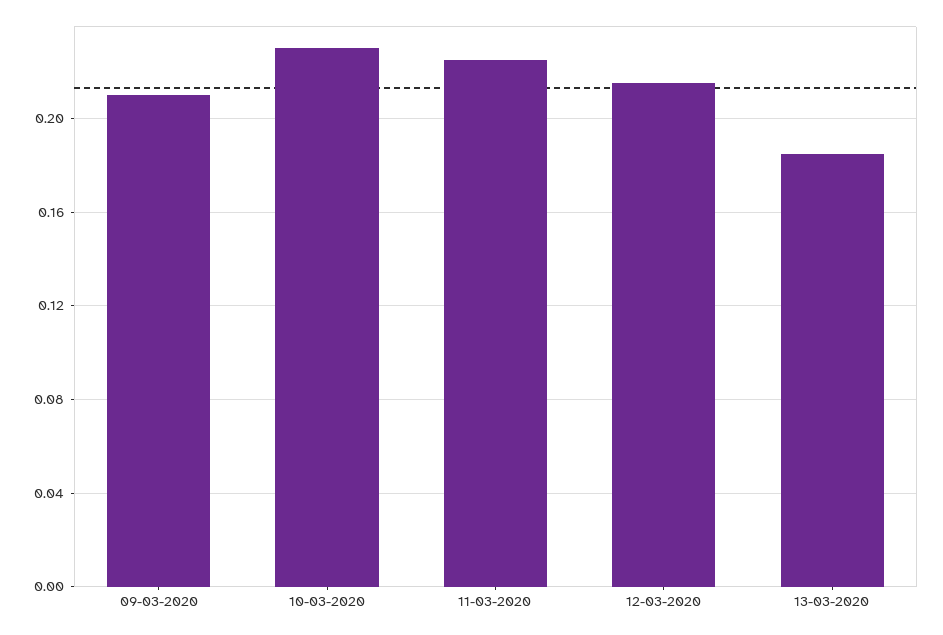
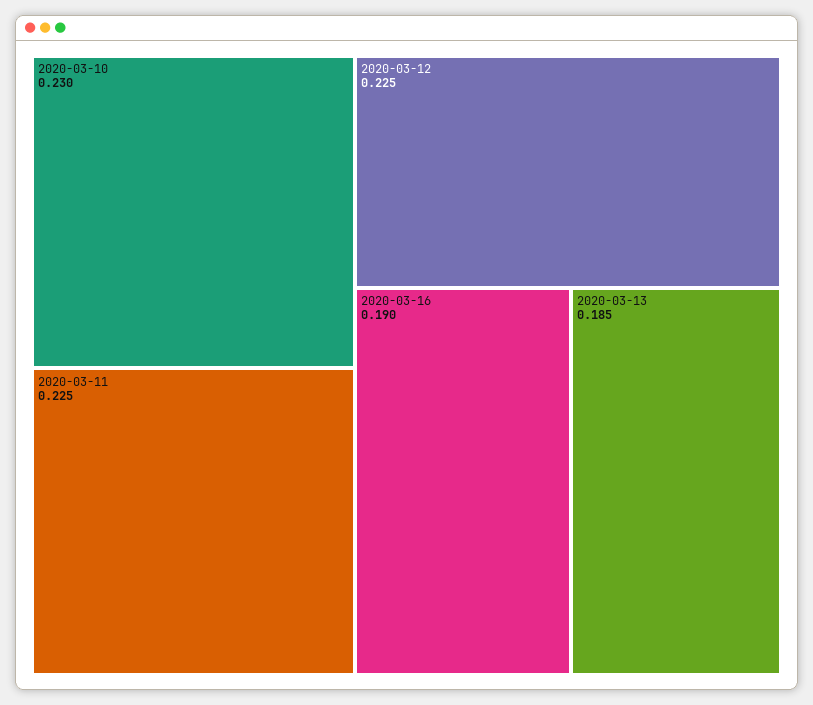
09-03-2020: 0.21 -> none
12-03-2020: 0.215 -> 0.225
2020-03-16: none -> 0.19

